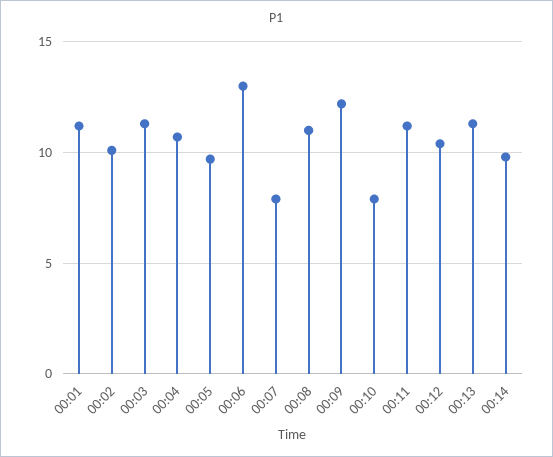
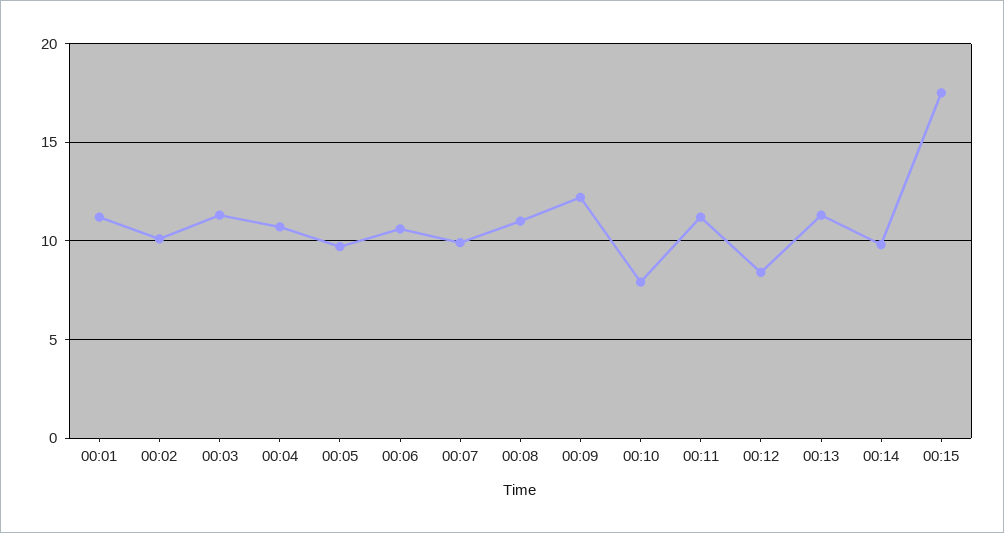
00:06: 13 -> 10.5
00:07: 8 -> 10
00:12: 10.5 -> 8.5
00:15: none -> 17.5

